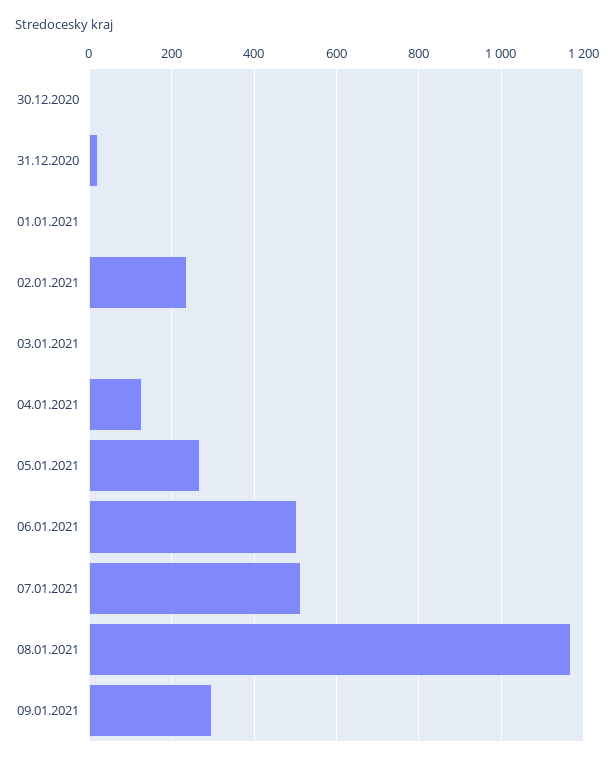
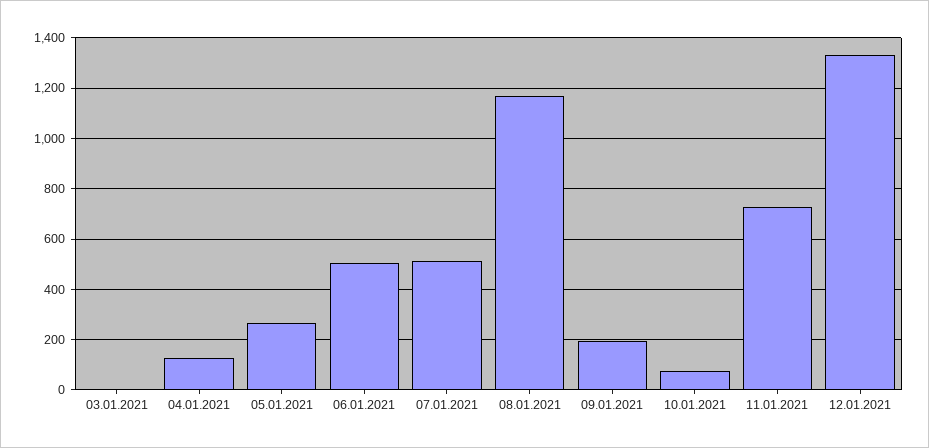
30.12.2020: 0 -> none
31.12.2020: 20 -> none
01.01.2021: 0 -> none
02.01.2021: 240 -> none
09.01.2021: 300 -> 200
10.01.2021: none -> 75
11.01.2021: none -> 725
12.01.2021: none -> 1325

